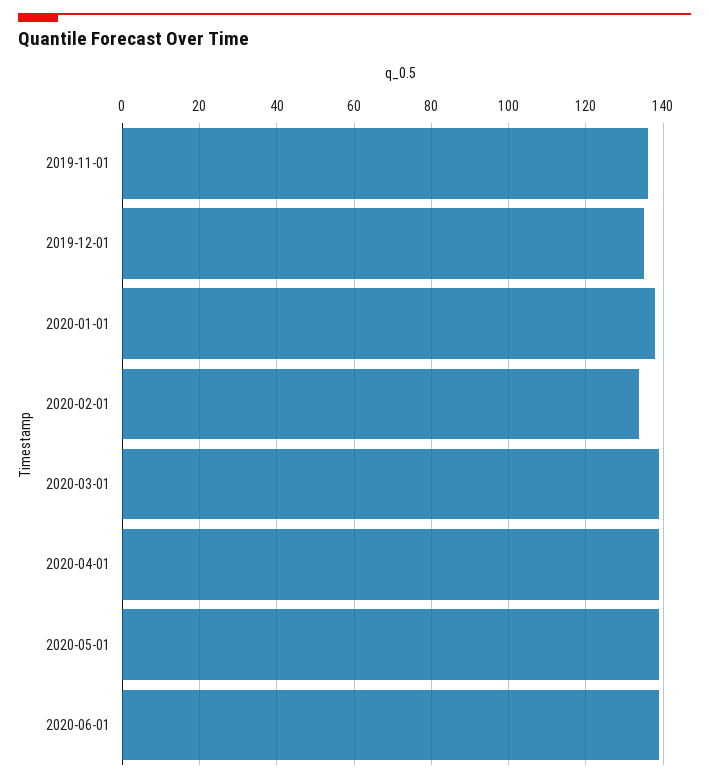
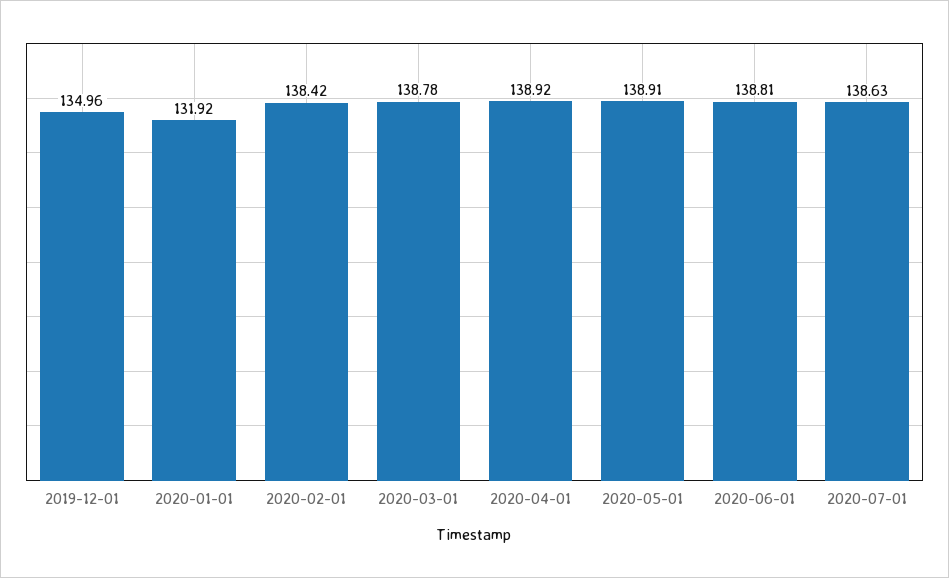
2019-11-01: 136 -> none
2020-01-01: 138 -> 131.92
2020-02-01: 134 -> 138.42
2020-07-01: none -> 138.63

